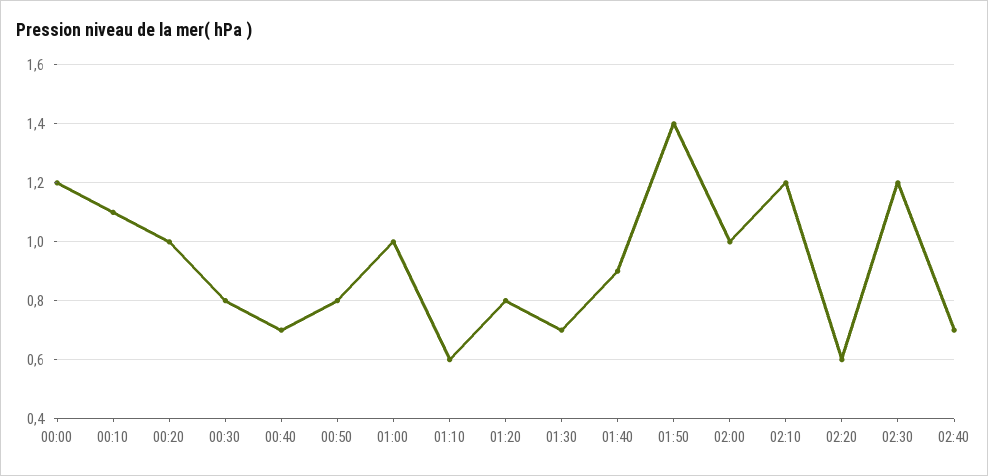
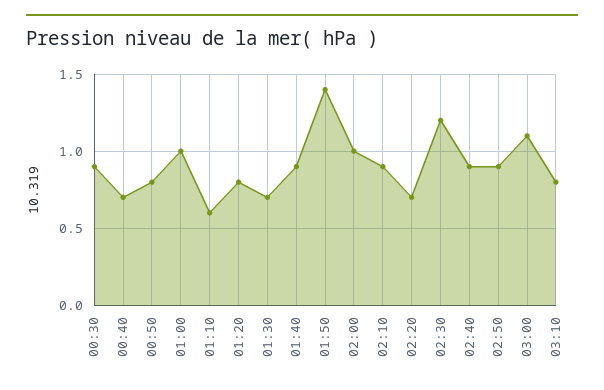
00:00: 1.2 -> none
00:10: 1.1 -> none
00:20: 1 -> none
00:30: 0.8 -> 0.9
02:10: 1.2 -> 0.9
02:20: 0.6 -> 0.7
02:40: 0.7 -> 0.9
02:50: none -> 0.9
03:00: none -> 1.1
03:10: none -> 0.8

